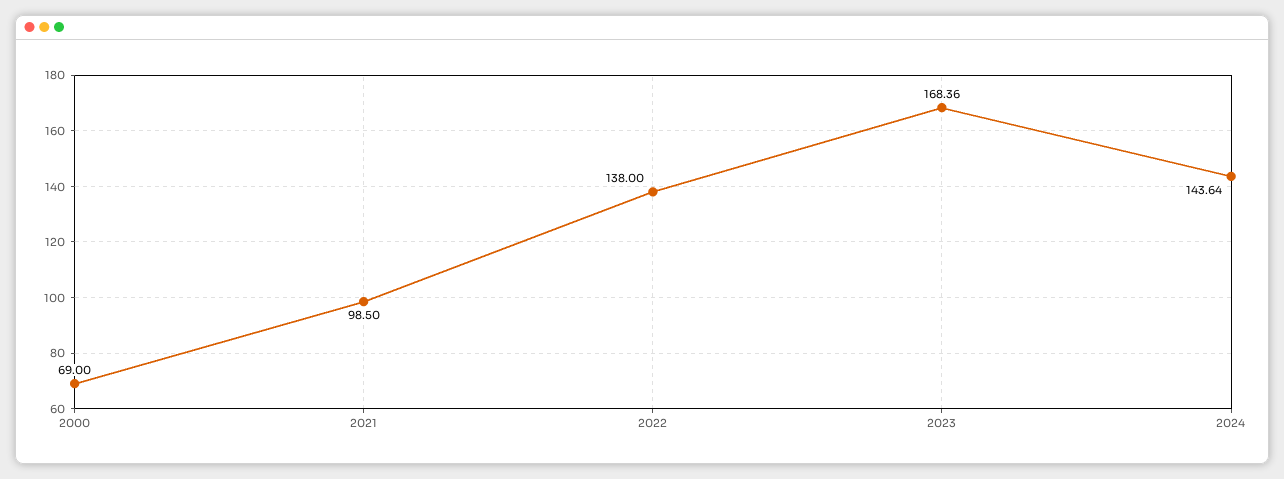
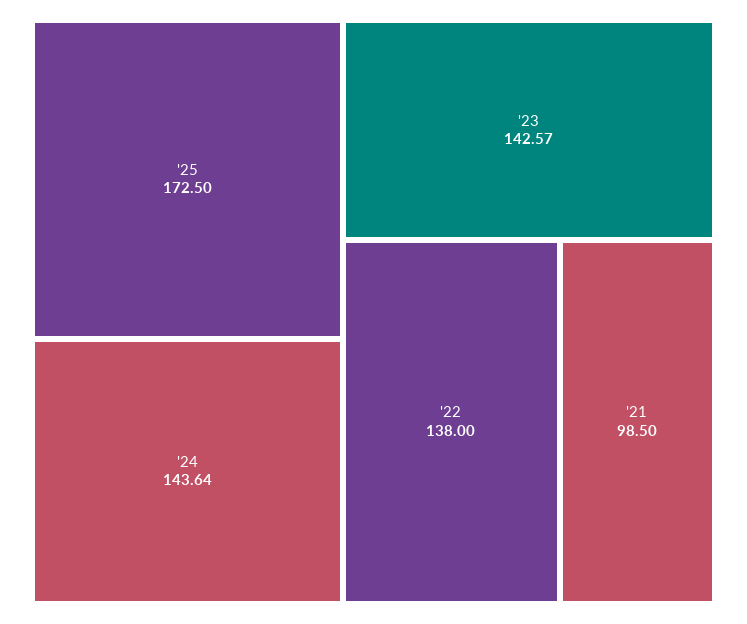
2000: 69 -> none
2023: 168.36 -> 142.57
'25: none -> 172.5

